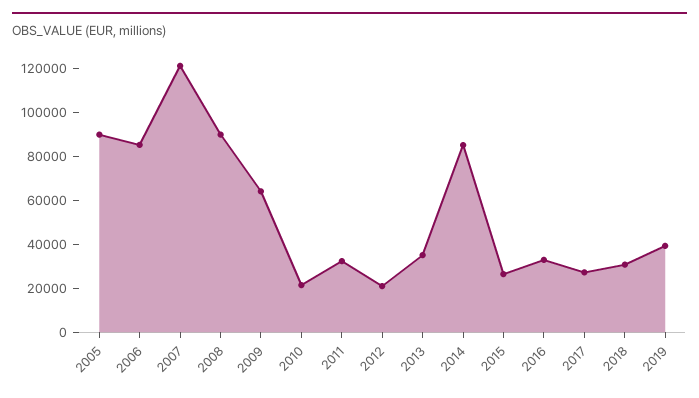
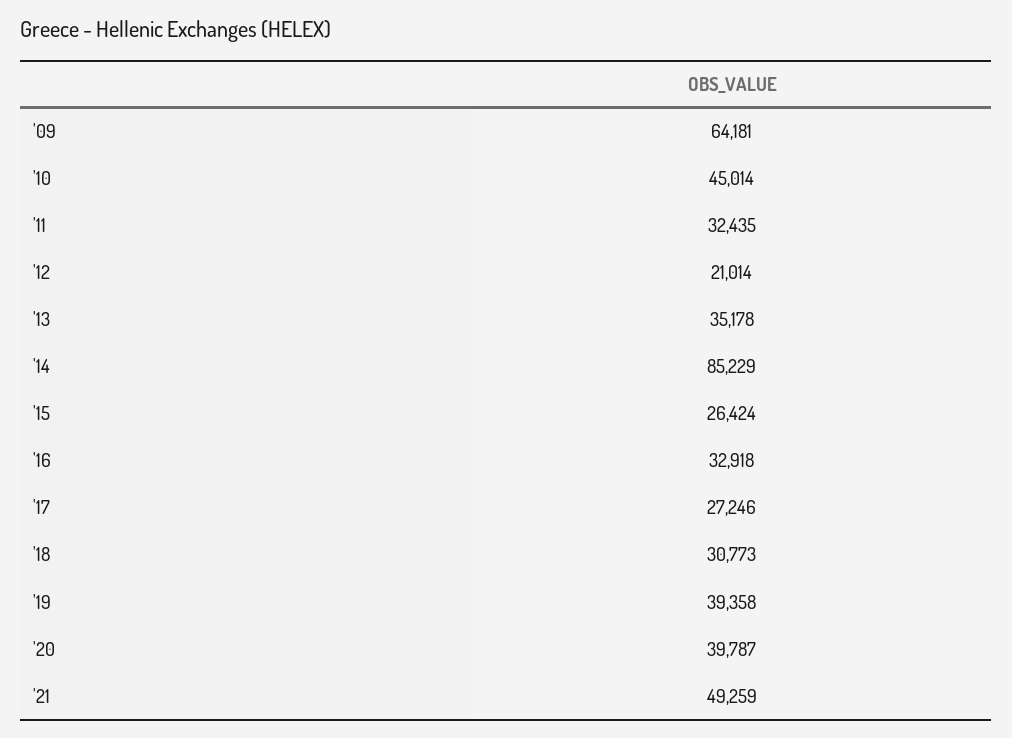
2005: 90000 -> none
2006: 85000 -> none
2007: 120000 -> none
2008: 90000 -> none
2010: 20000 -> 45014
'20: none -> 39787
'21: none -> 49259

